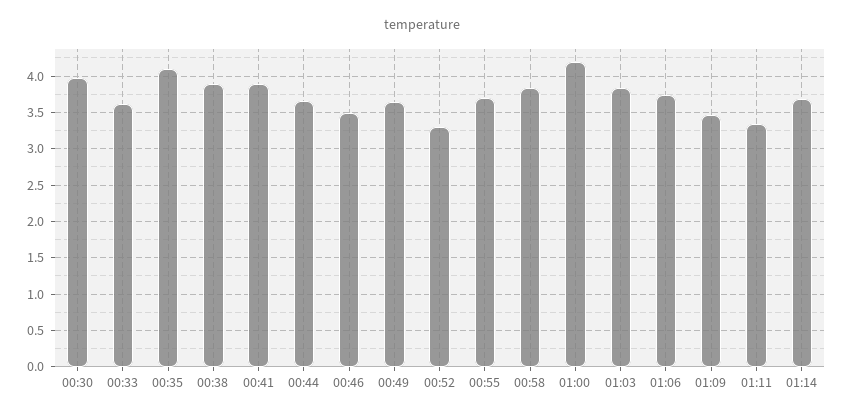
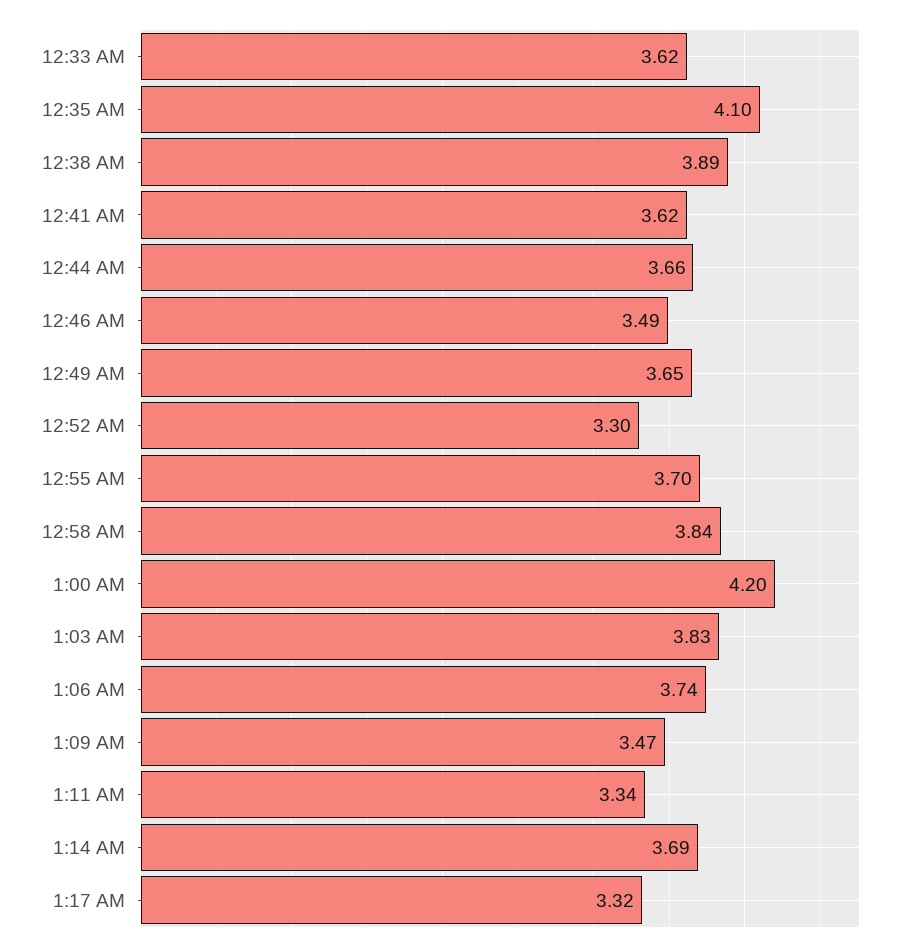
00:30: 4 -> none
00:41: 3.9 -> 3.62
1:17 AM: none -> 3.32

